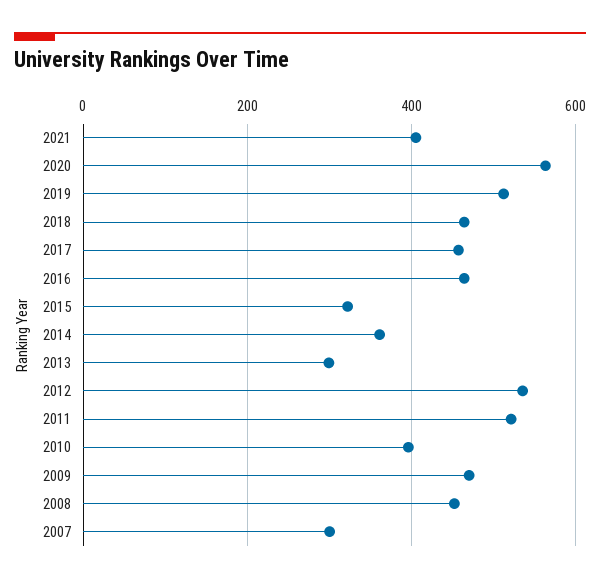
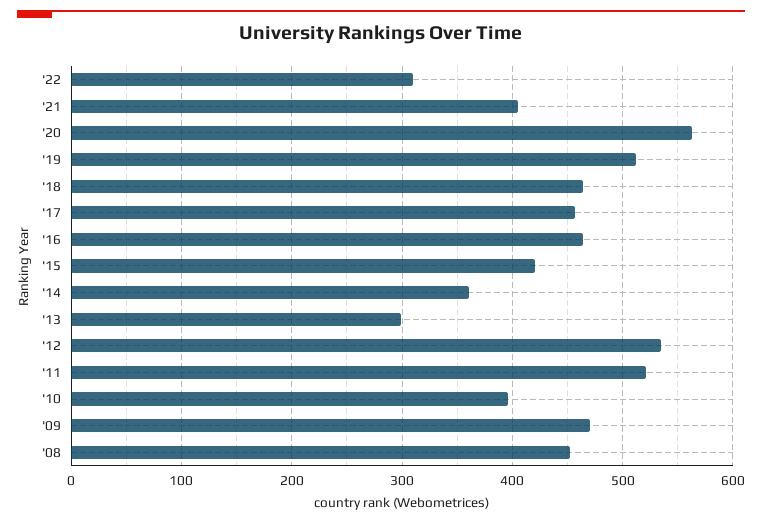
2015: 320 -> 420
2007: 300 -> none
'22: none -> 310

